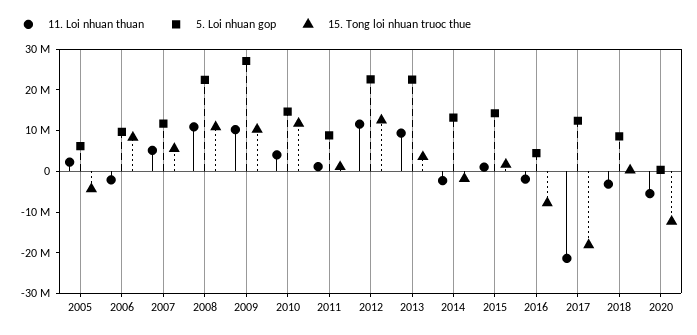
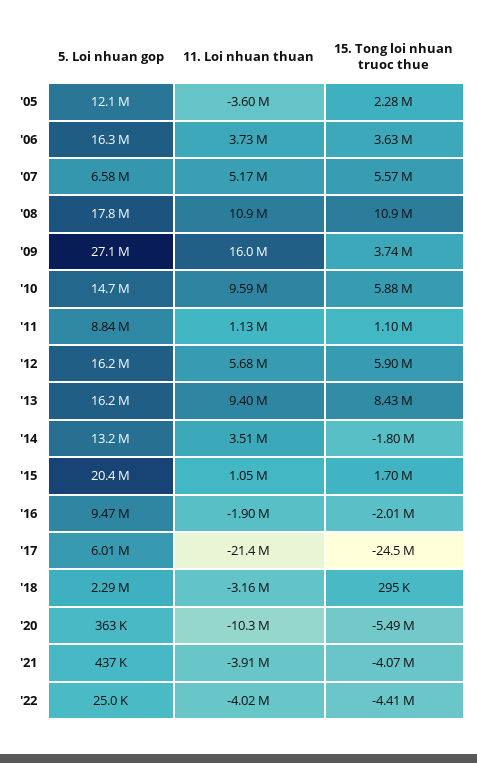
11. Loi nhuan thuan, 2005: 2000000 -> -3600000
5. Loi nhuan gop, 2005: 6000000 -> 12100000
15. Tong loi nhuan truoc thue, 2005: -4000000 -> 2280000
11. Loi nhuan thuan, 2006: -2000000 -> 3730000
5. Loi nhuan gop, 2006: 10000000 -> 16300000
15. Tong loi nhuan truoc thue, 2006: 8000000 -> 3630000
5. Loi nhuan gop, 2007: 12000000 -> 6580000
5. Loi nhuan gop, 2008: 22000000 -> 17800000
11. Loi nhuan thuan, 2009: 10000000 -> 16000000
15. Tong loi nhuan truoc thue, 2009: 10000000 -> 3740000
11. Loi nhuan thuan, 2010: 4000000 -> 9590000
15. Tong loi nhuan truoc thue, 2010: 12000000 -> 5880000
11. Loi nhuan thuan, 2012: 12000000 -> 5680000
5. Loi nhuan gop, 2012: 22000000 -> 16200000
15. Tong loi nhuan truoc thue, 2012: 12000000 -> 5900000
5. Loi nhuan gop, 2013: 22000000 -> 16200000
15. Tong loi nhuan truoc thue, 2013: 4000000 -> 8430000
11. Loi nhuan thuan, 2014: -2000000 -> 3510000
5. Loi nhuan gop, 2015: 14000000 -> 20400000
5. Loi nhuan gop, 2016: 4000000 -> 9470000
15. Tong loi nhuan truoc thue, 2016: -8000000 -> -2010000
5. Loi nhuan gop, 2017: 12000000 -> 6010000
15. Tong loi nhuan truoc thue, 2017: -18000000 -> -24500000
5. Loi nhuan gop, 2018: 8000000 -> 2290000
11. Loi nhuan thuan, 2020: -6000000 -> -10300000
15. Tong loi nhuan truoc thue, 2020: -12000000 -> -5490000
5. Loi nhuan gop, '21: none -> 437000
11. Loi nhuan thuan, '21: none -> -3910000
15. Tong loi nhuan truoc thue, '21: none -> -4070000
5. Loi nhuan gop, '22: none -> 25000
11. Loi nhuan thuan, '22: none -> -4020000
15. Tong loi nhuan truoc thue, '22: none -> -4410000

